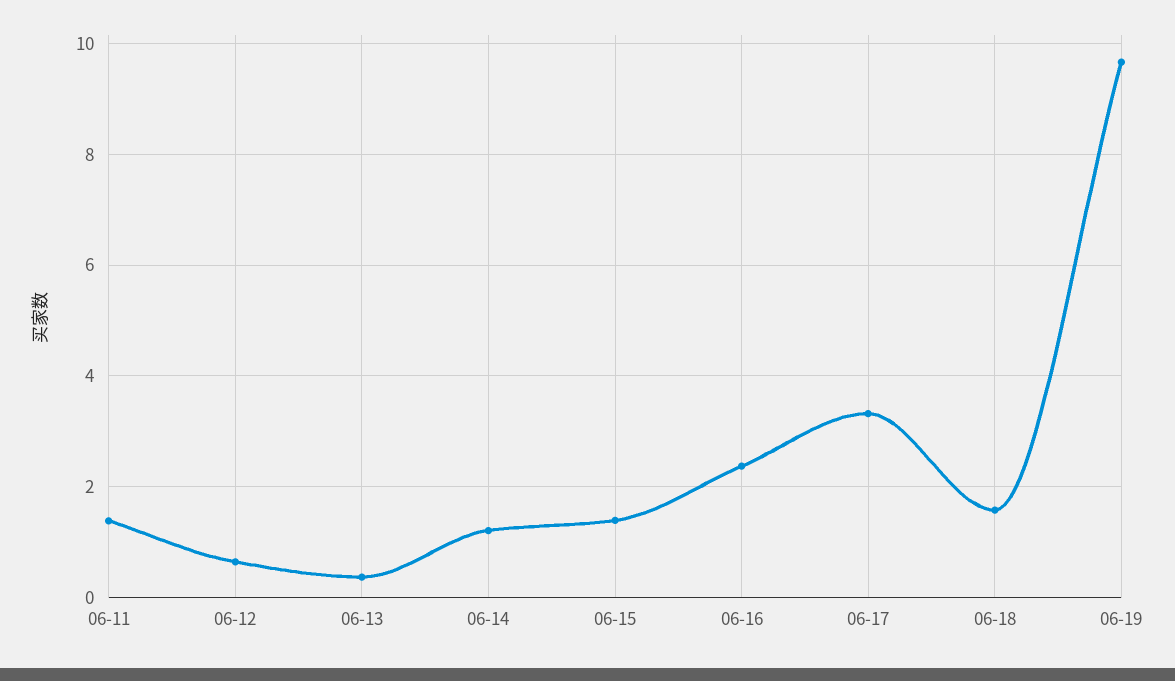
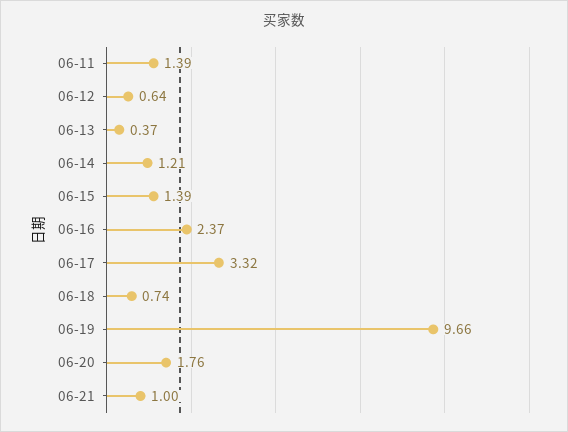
06-18: 1.6 -> 0.74
06-20: none -> 1.76
06-21: none -> 1

